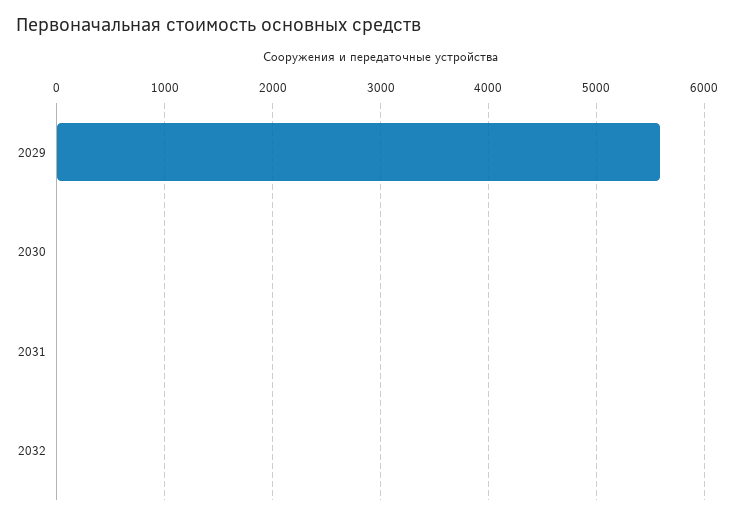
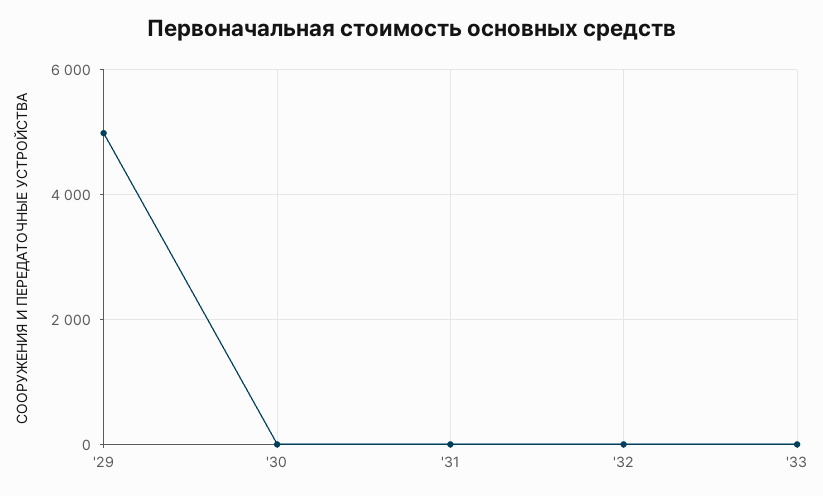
2029: 5600 -> 5000
'33: none -> 0

